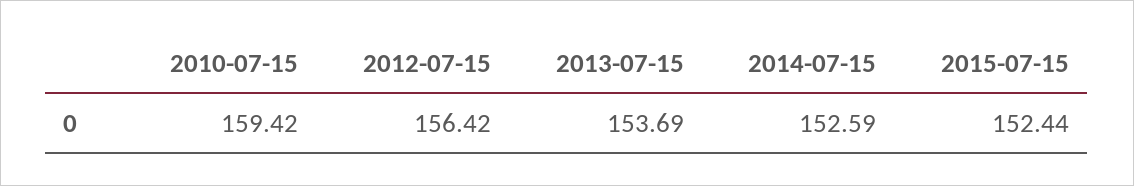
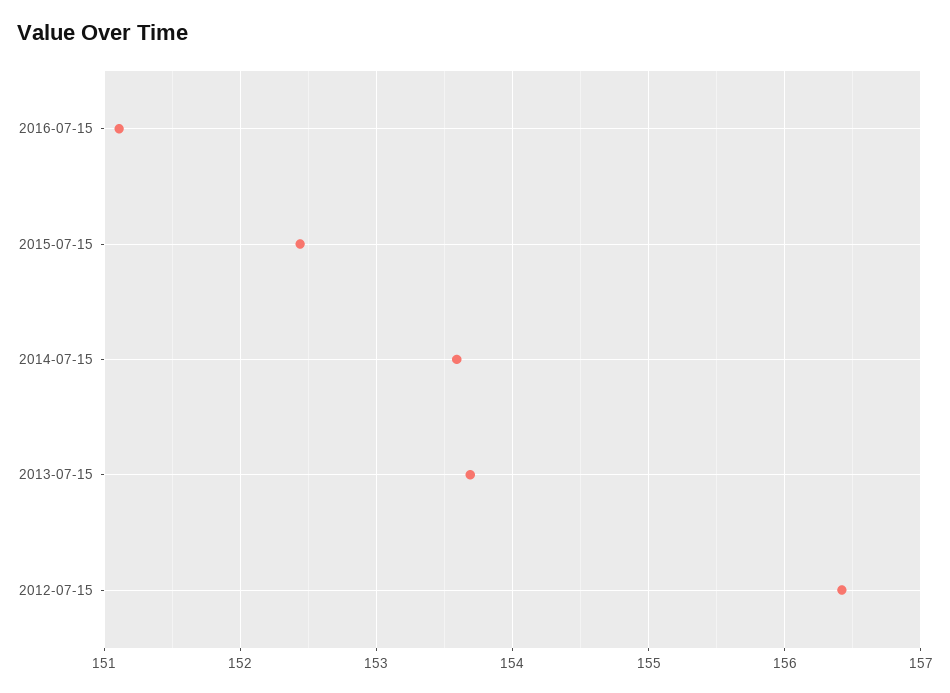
2010-07-15: 159.42 -> none
2014-07-15: 152.59 -> 153.6
2016-07-15: none -> 151.1

